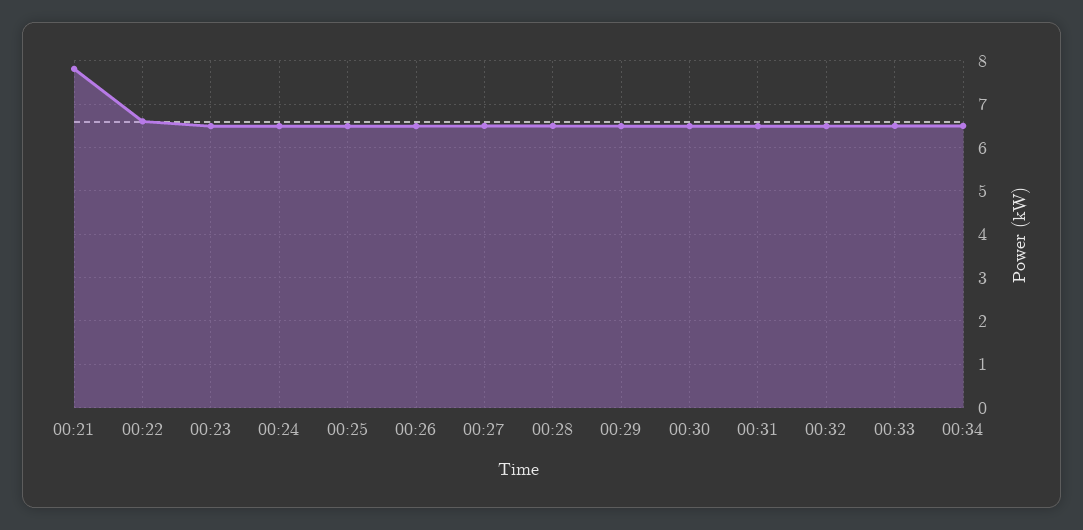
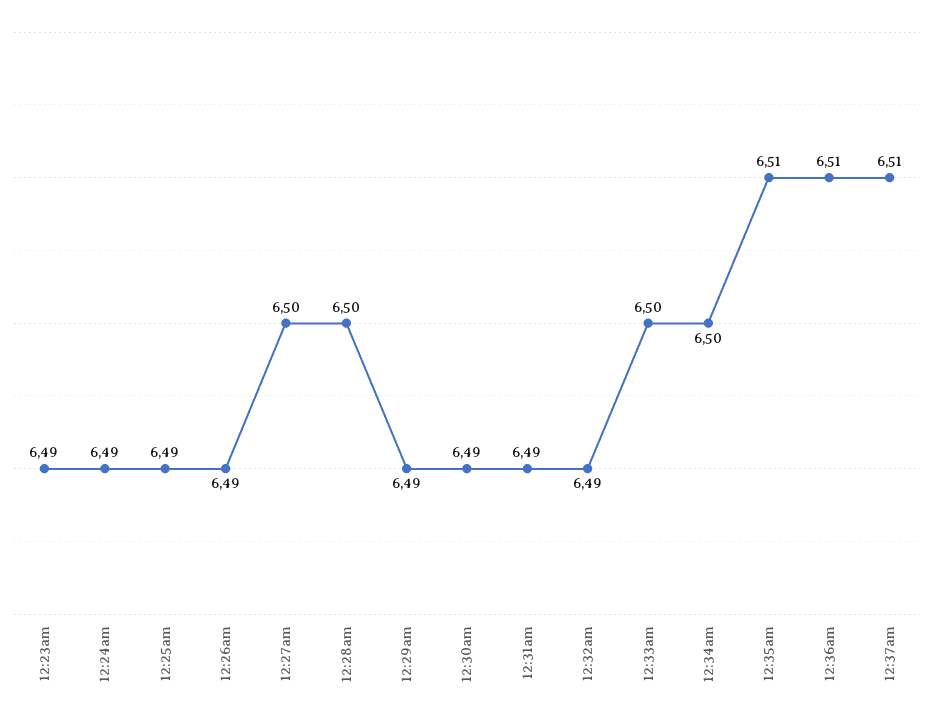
00:21: 7.8 -> none
00:22: 6.6 -> none
12:35am: none -> 6.51
12:36am: none -> 6.51
12:37am: none -> 6.51

